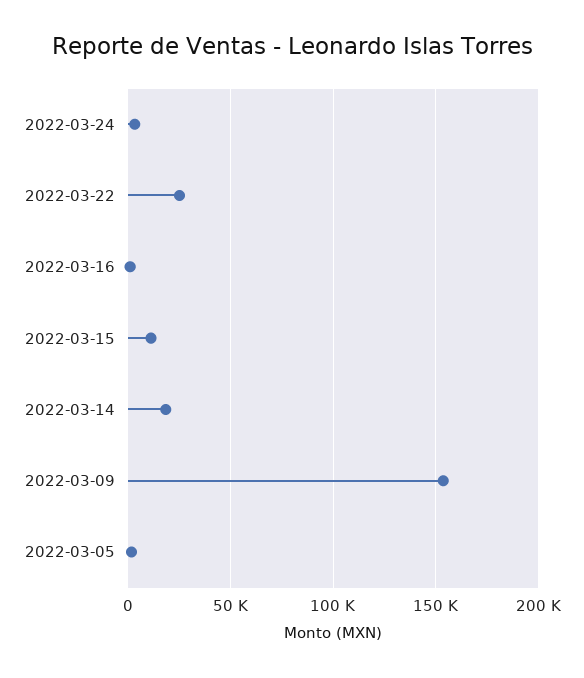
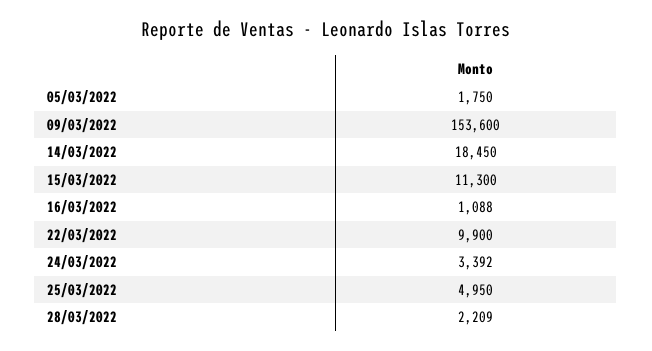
2022-03-22: 25000 -> 9900
25/03/2022: none -> 4950
28/03/2022: none -> 2209

